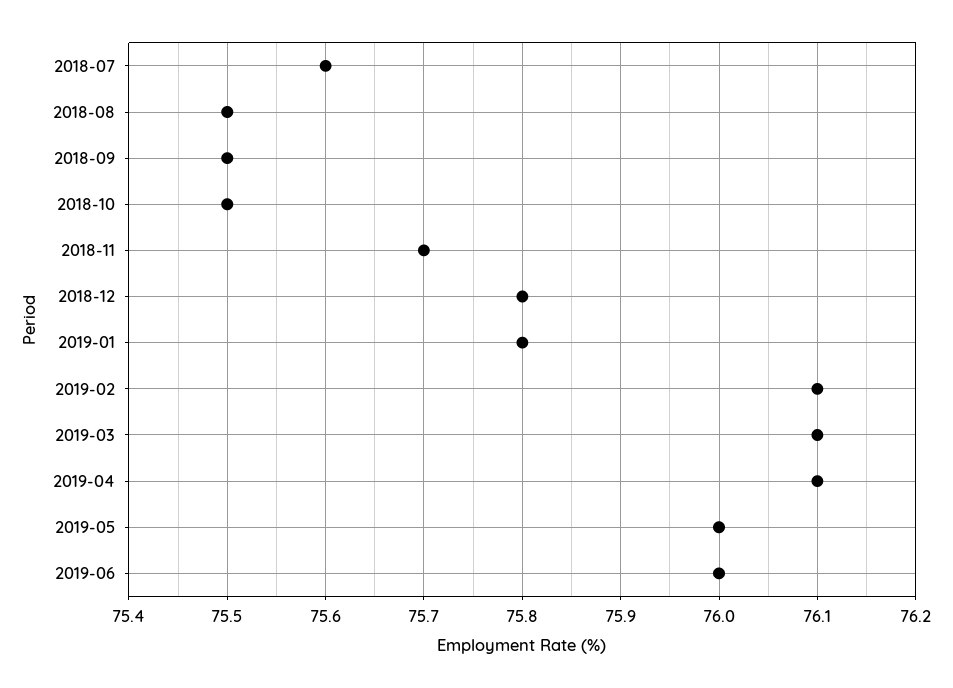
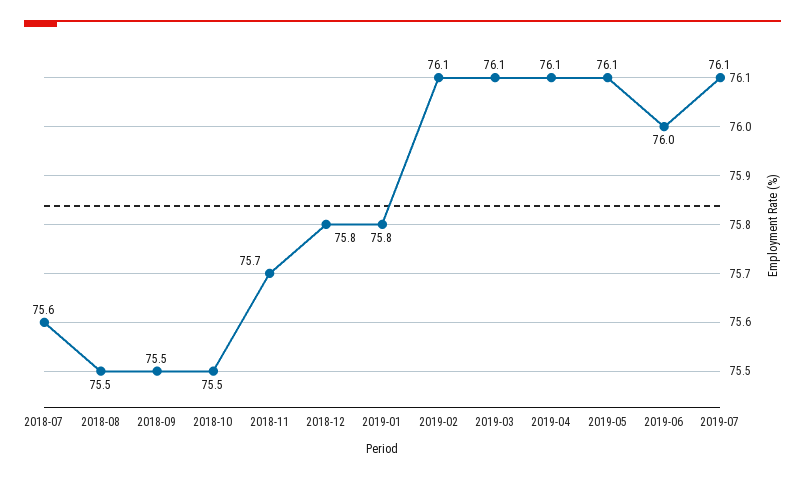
2019-05: 76 -> 76.1
2019-07: none -> 76.1

